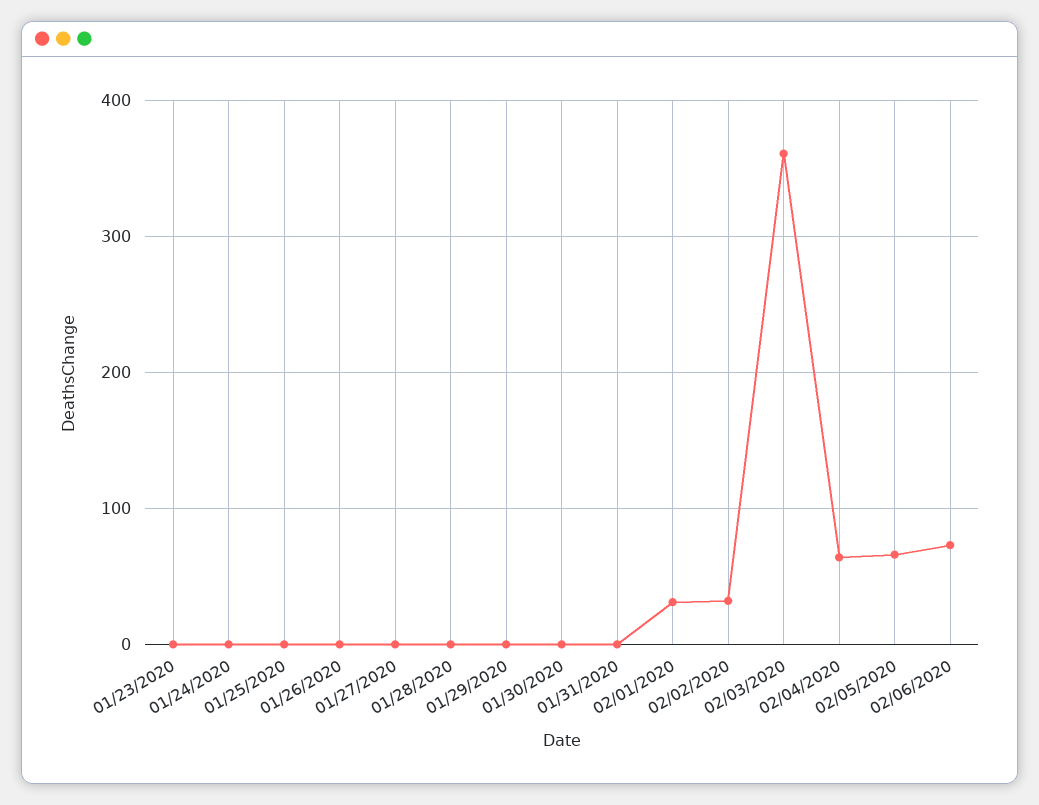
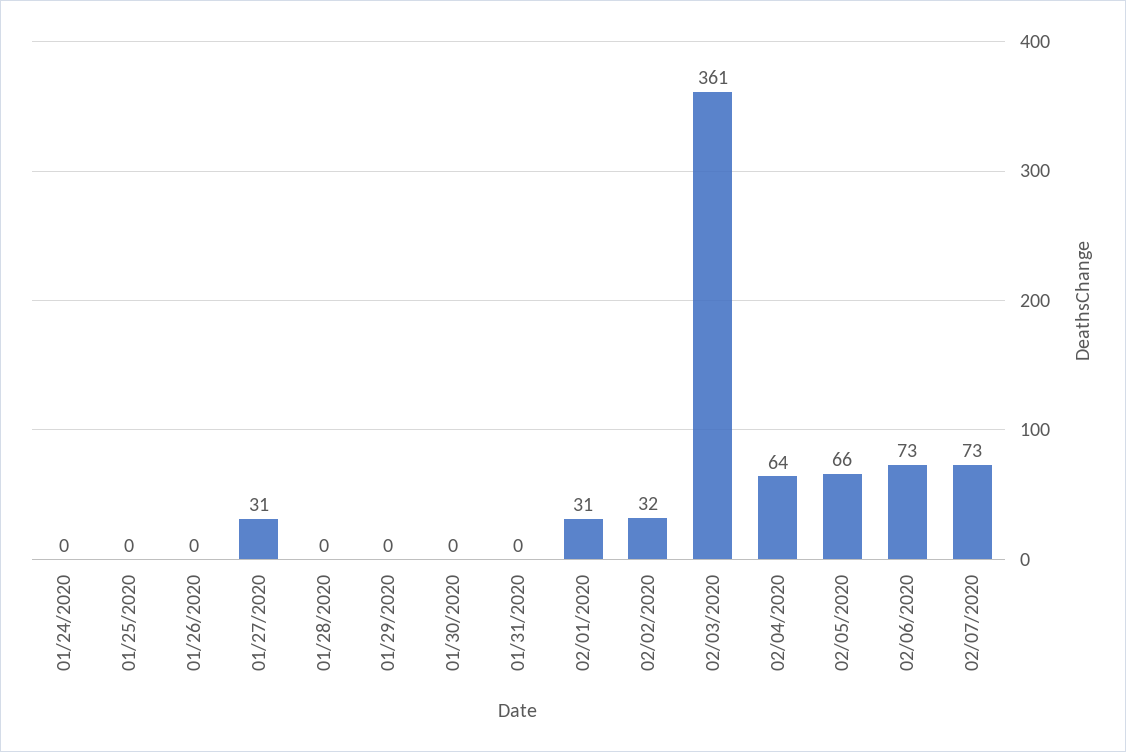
01/23/2020: 0 -> none
01/27/2020: 0 -> 31
02/07/2020: none -> 73

